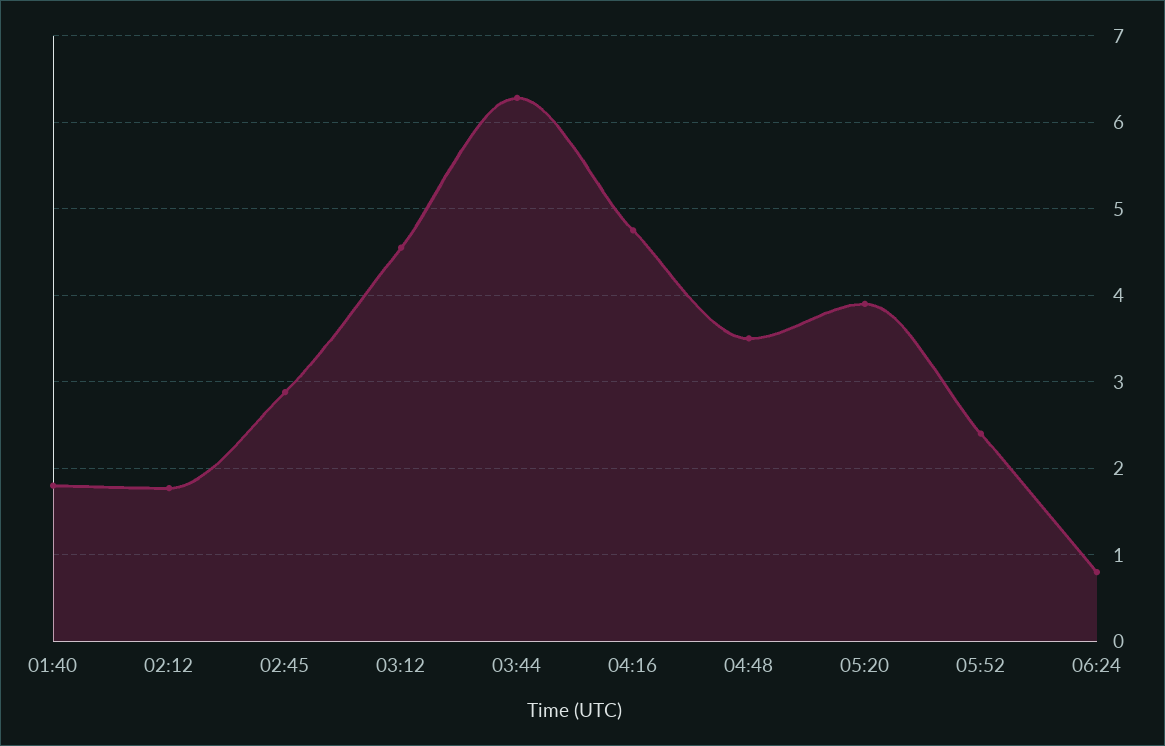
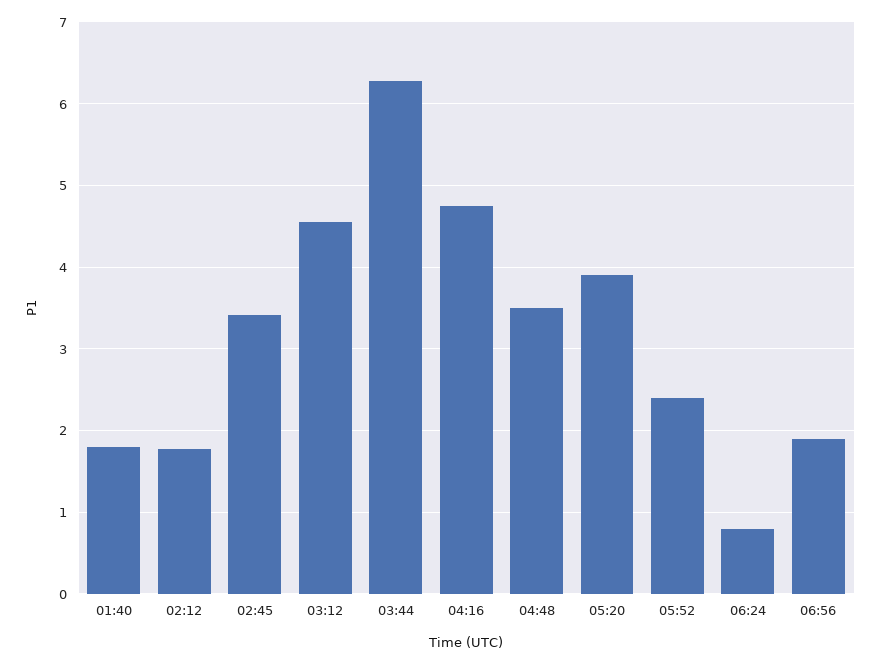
02:45: 2.9 -> 3.4
06:56: none -> 1.9

